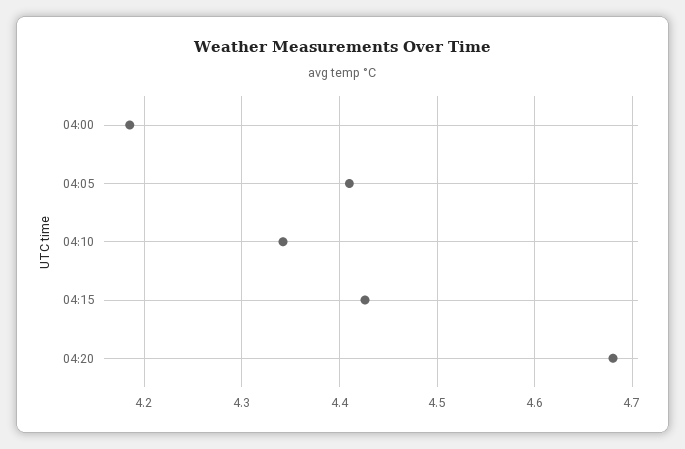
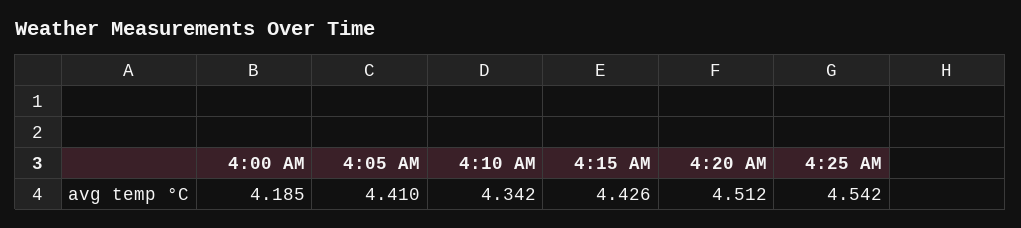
04:20: 4.68 -> 4.512
4:25 AM: none -> 4.542

